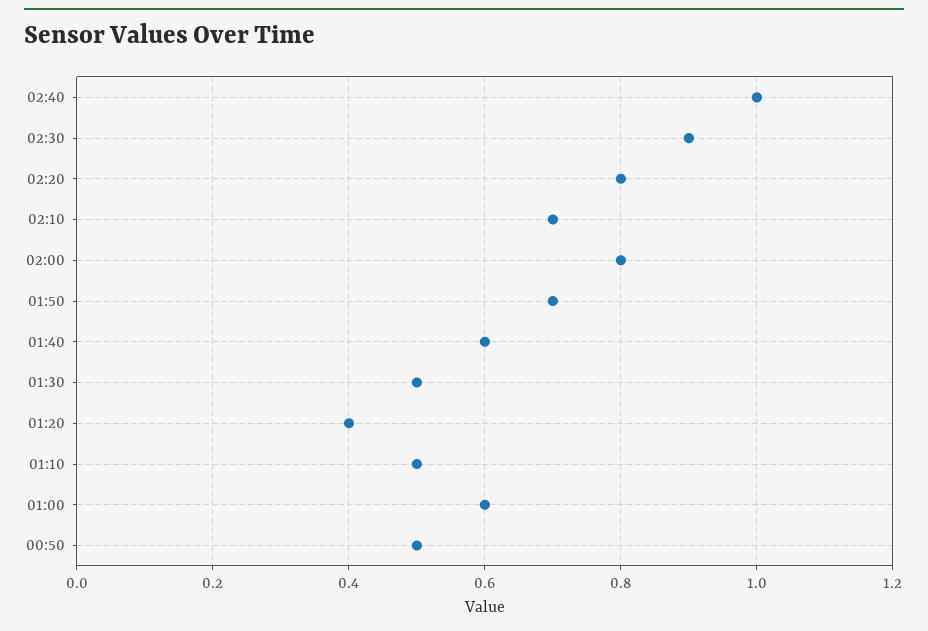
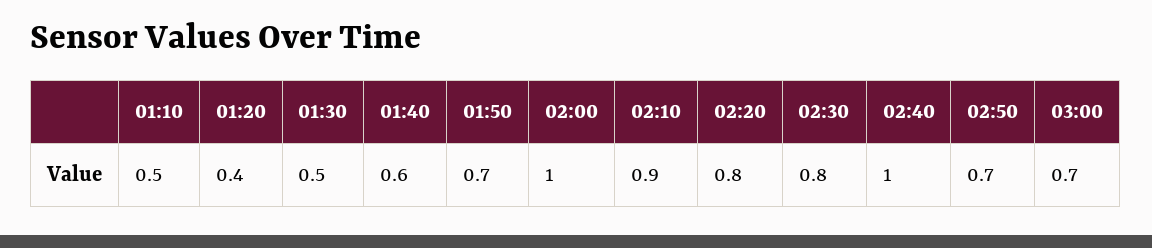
02:30: 0.9 -> 0.8
02:10: 0.7 -> 0.9
02:00: 0.8 -> 1
01:00: 0.6 -> none
00:50: 0.5 -> none
02:50: none -> 0.7
03:00: none -> 0.7

